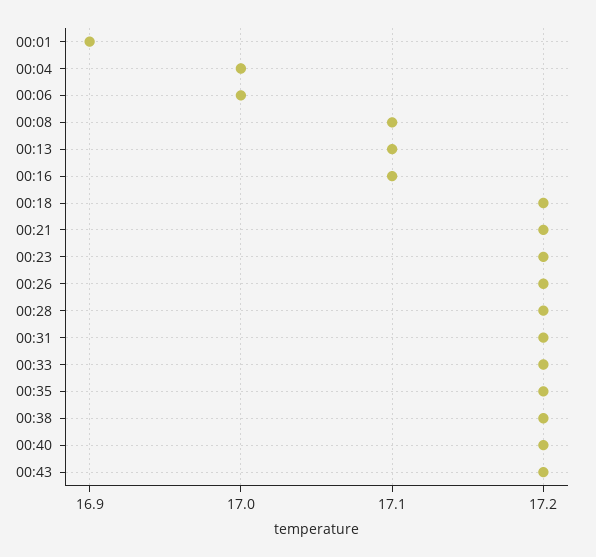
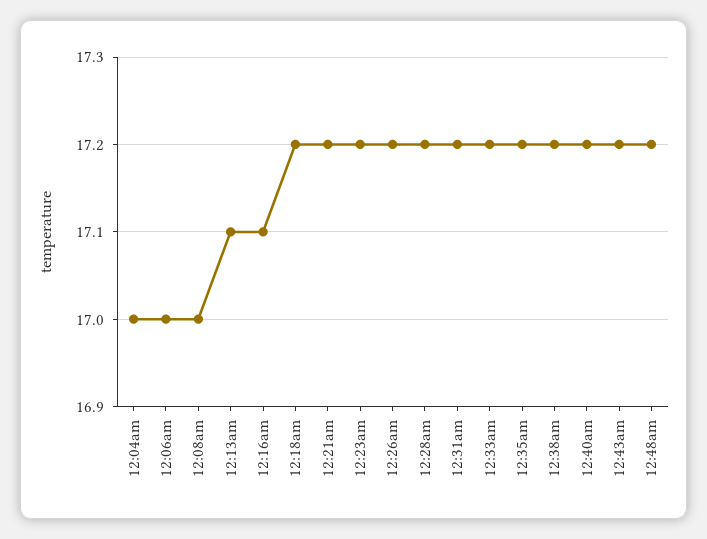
00:01: 16.9 -> none
00:08: 17.1 -> 17
12:48am: none -> 17.2

